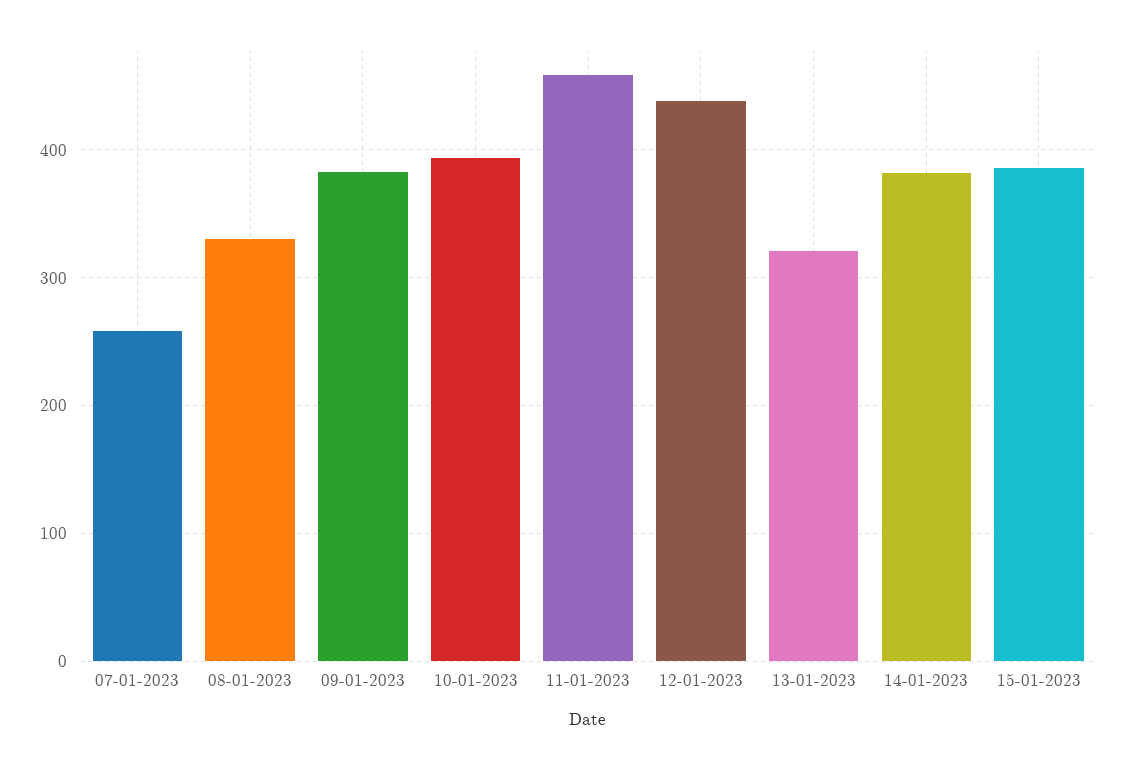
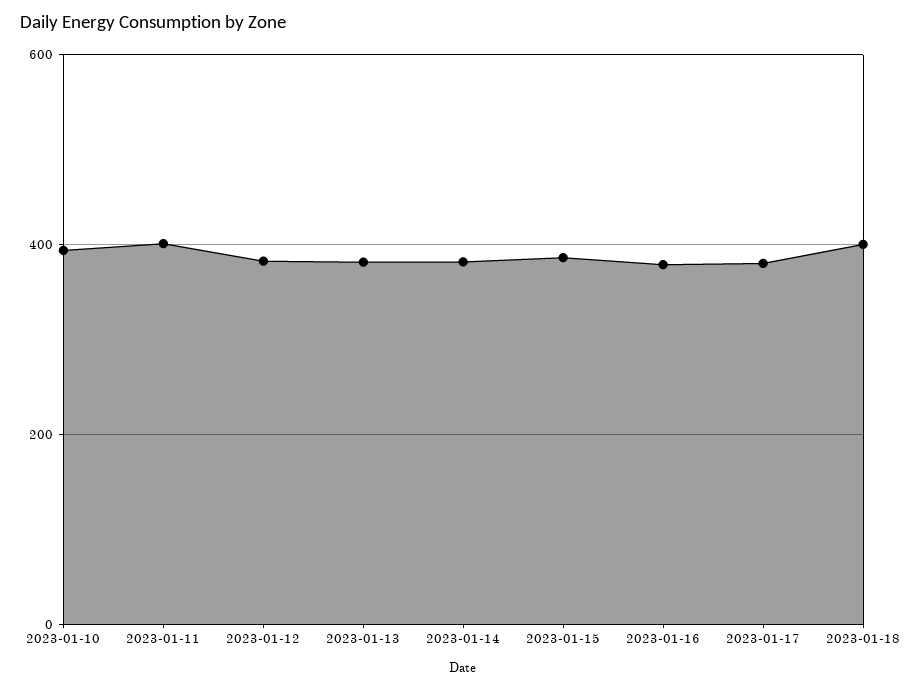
07-01-2023: 260 -> none
08-01-2023: 330 -> none
09-01-2023: 380 -> none
11-01-2023: 460 -> 400
12-01-2023: 440 -> 380
13-01-2023: 320 -> 380
2023-01-16: none -> 380
2023-01-17: none -> 380
2023-01-18: none -> 400

